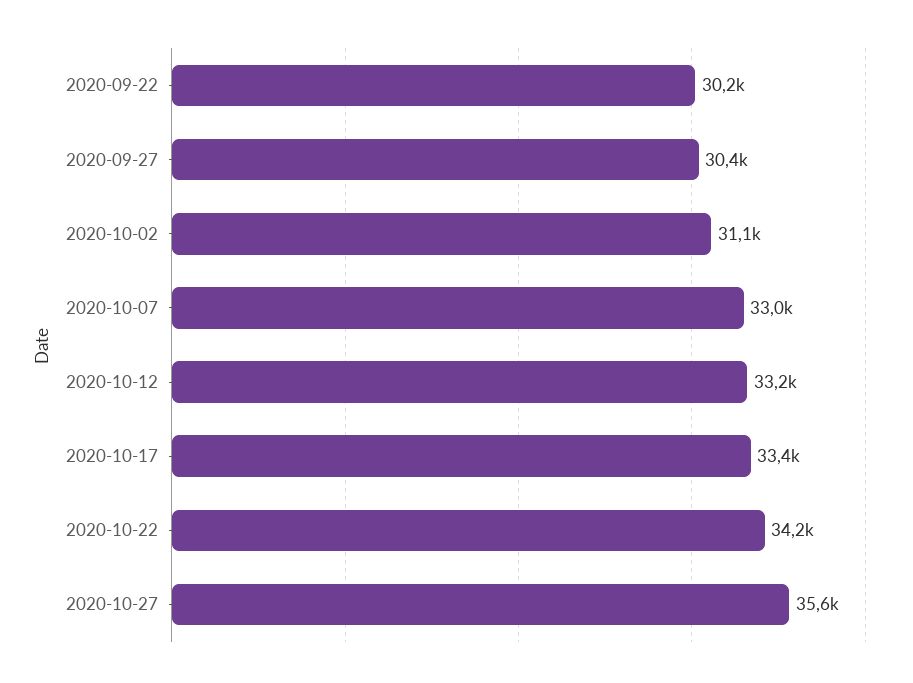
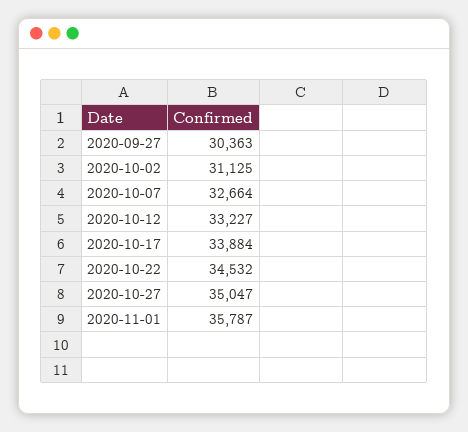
2020-09-22: 30200 -> none
2020-10-07: 33000 -> 32664
2020-10-17: 33400 -> 33884
2020-10-22: 34200 -> 34532
2020-10-27: 35600 -> 35047
2020-11-01: none -> 35787

